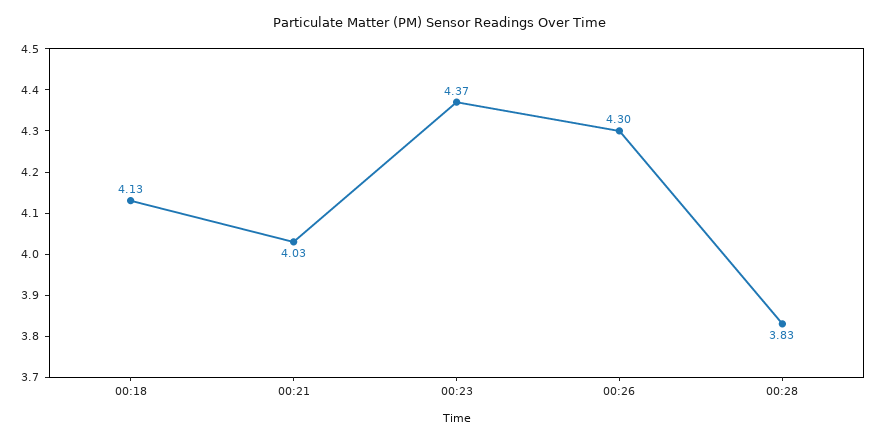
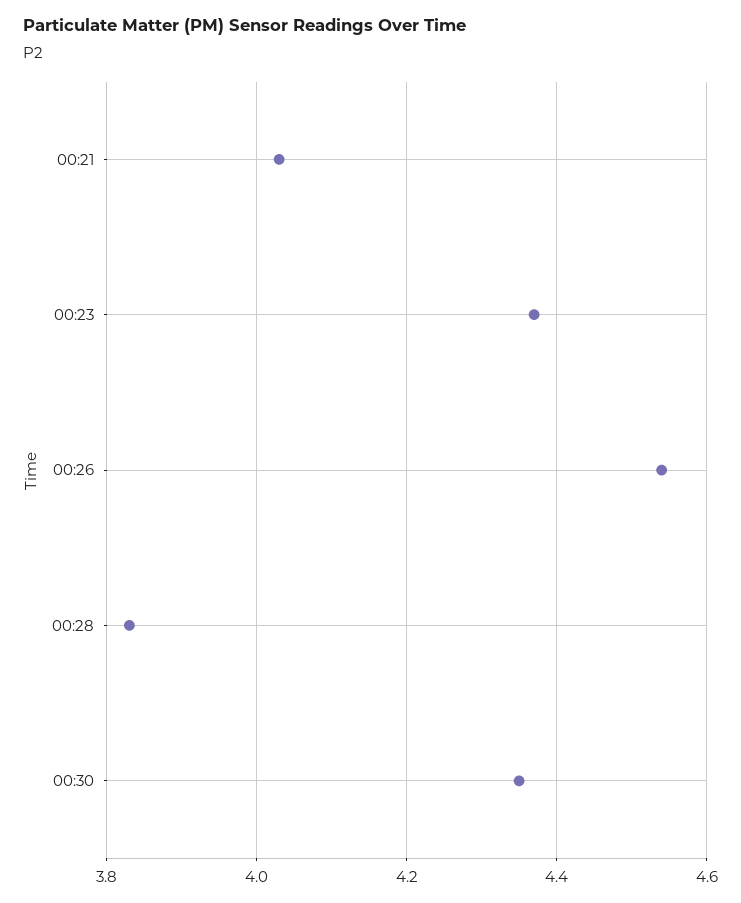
00:18: 4.13 -> none
00:26: 4.3 -> 4.55
00:30: none -> 4.35

